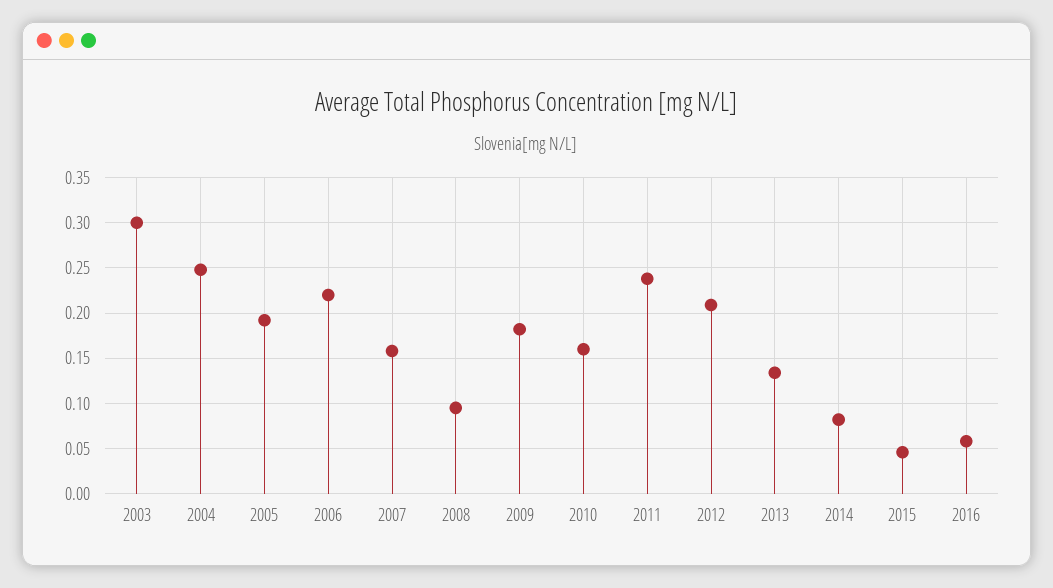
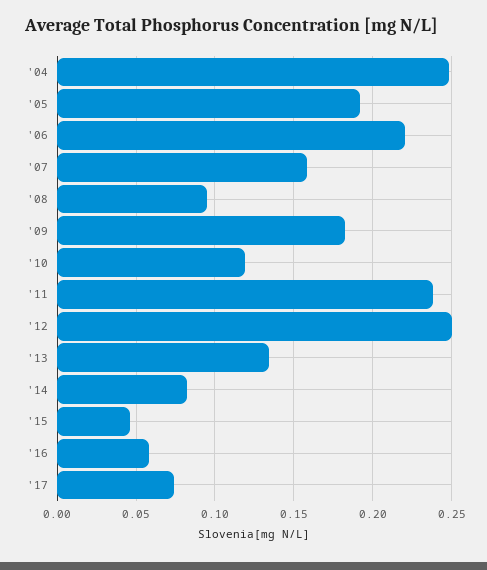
2003: 0.3 -> none
2010: 0.16 -> 0.12
2012: 0.21 -> 0.25
'17: none -> 0.075

